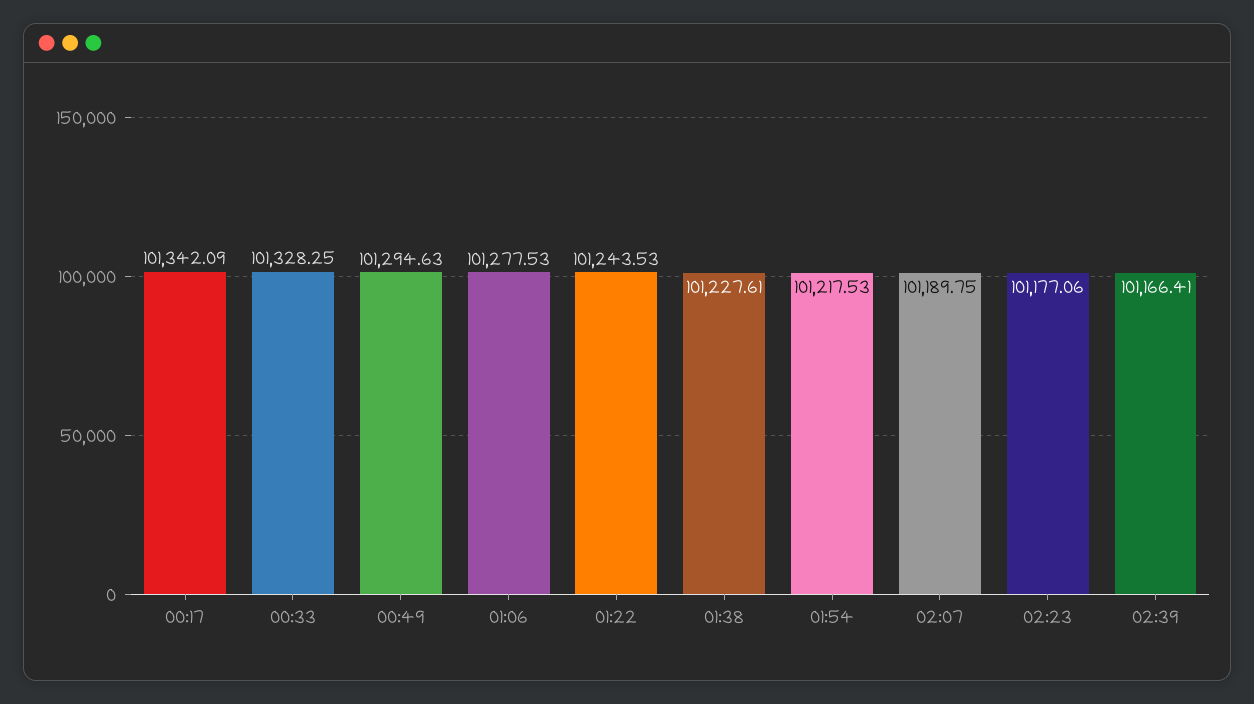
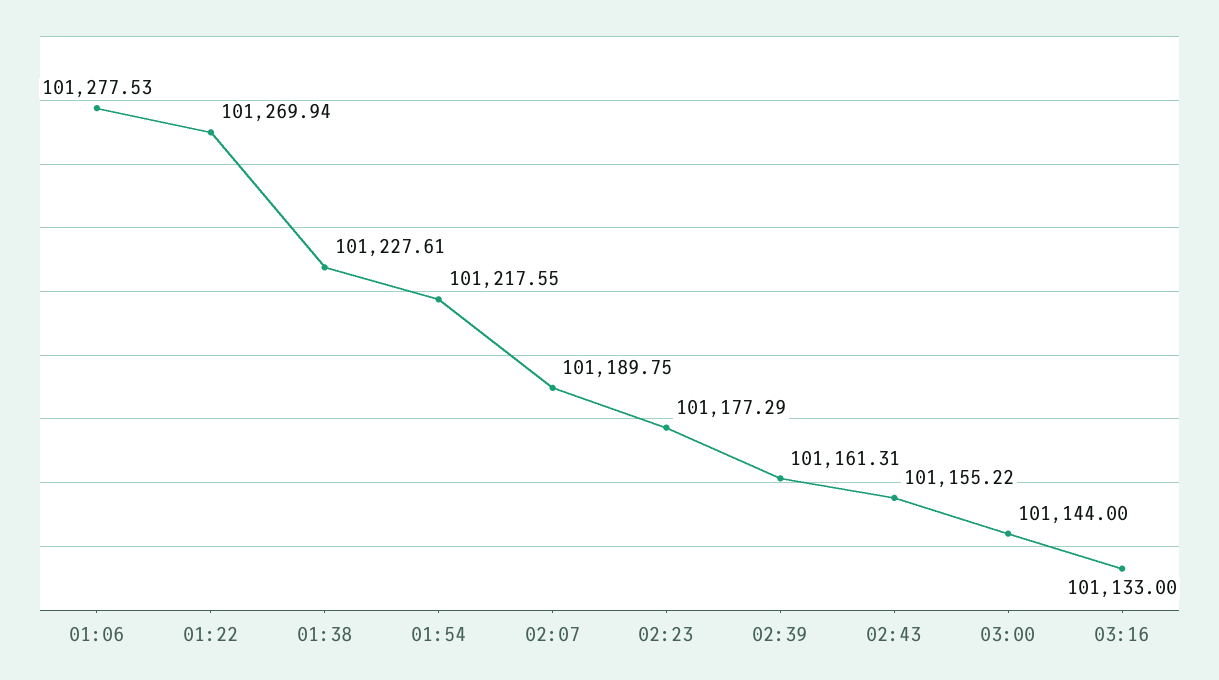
00:17: 101342.09 -> none
00:33: 101328.25 -> none
00:49: 101294.63 -> none
01:22: 101243.53 -> 101269.94
01:54: 101217.53 -> 101217.55
02:23: 101177.06 -> 101177.29
02:39: 101166.41 -> 101161.31
02:43: none -> 101155.22
03:00: none -> 101144
03:16: none -> 101133

